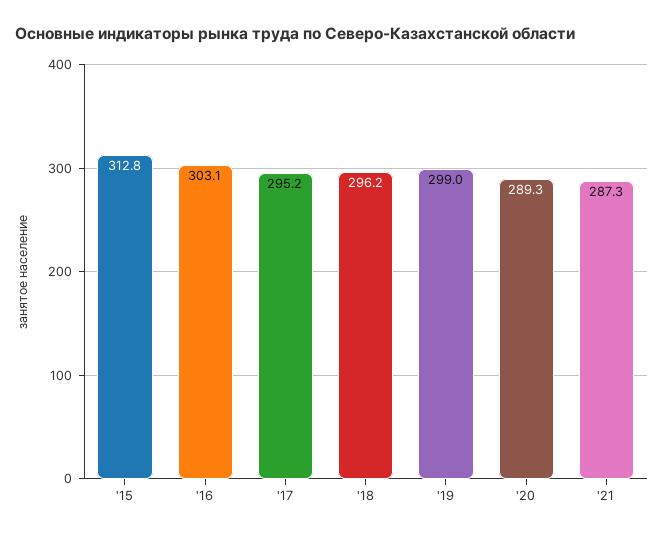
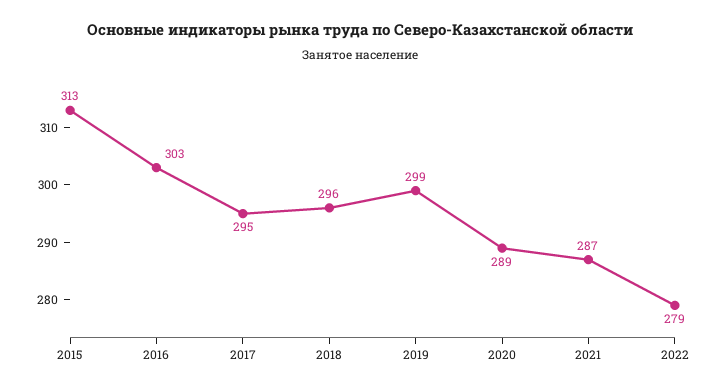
2022: none -> 279

